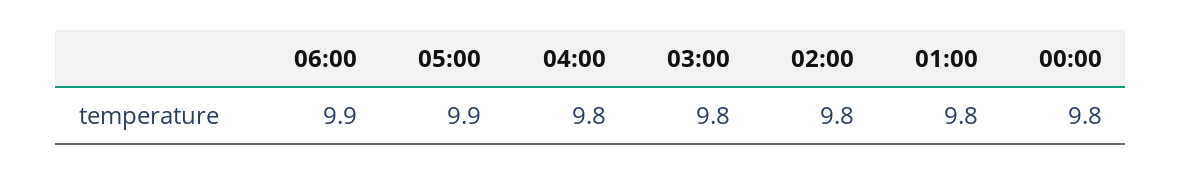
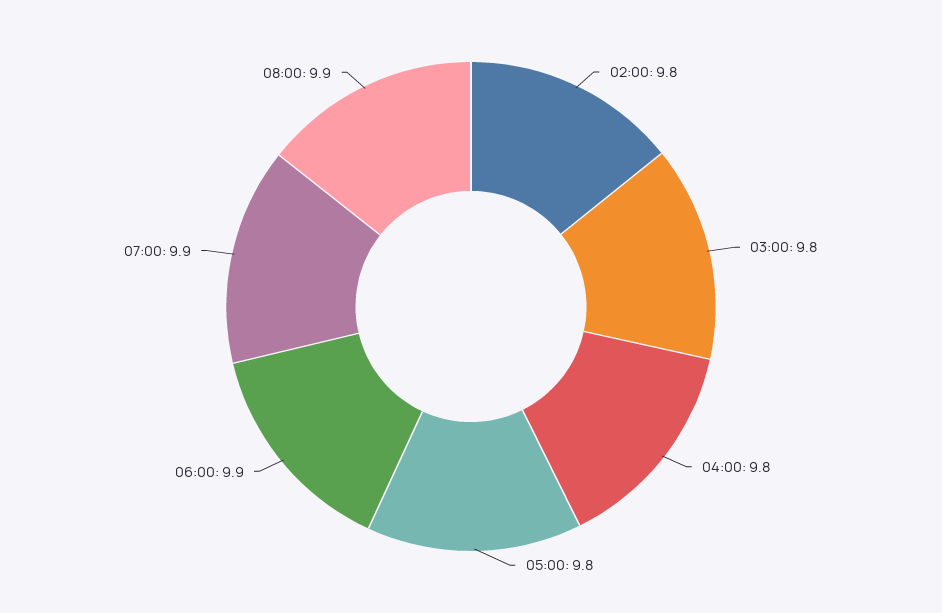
05:00: 9.9 -> 9.8
01:00: 9.8 -> none
00:00: 9.8 -> none
07:00: none -> 9.9
08:00: none -> 9.9

